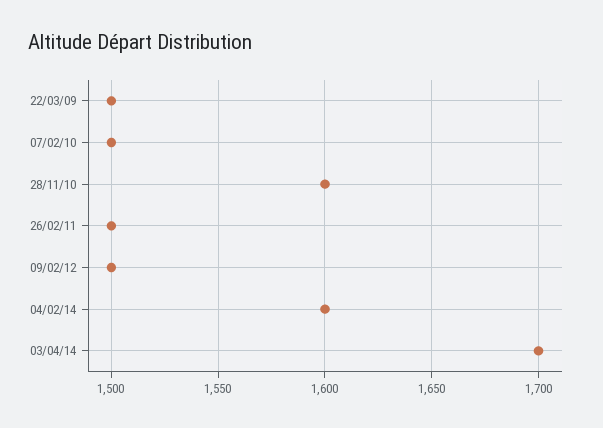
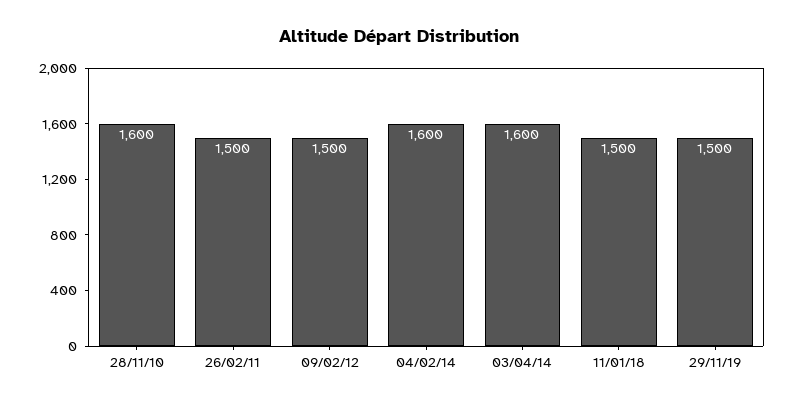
22/03/09: 1500 -> none
07/02/10: 1500 -> none
03/04/14: 1700 -> 1600
11/01/18: none -> 1500
29/11/19: none -> 1500

